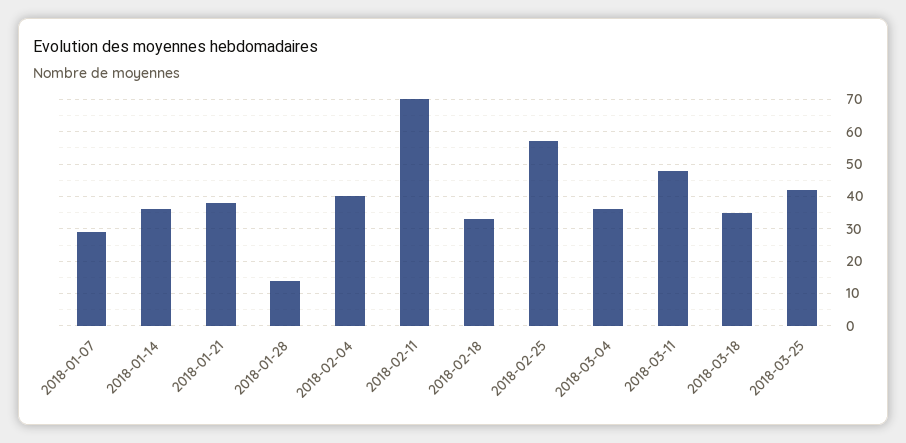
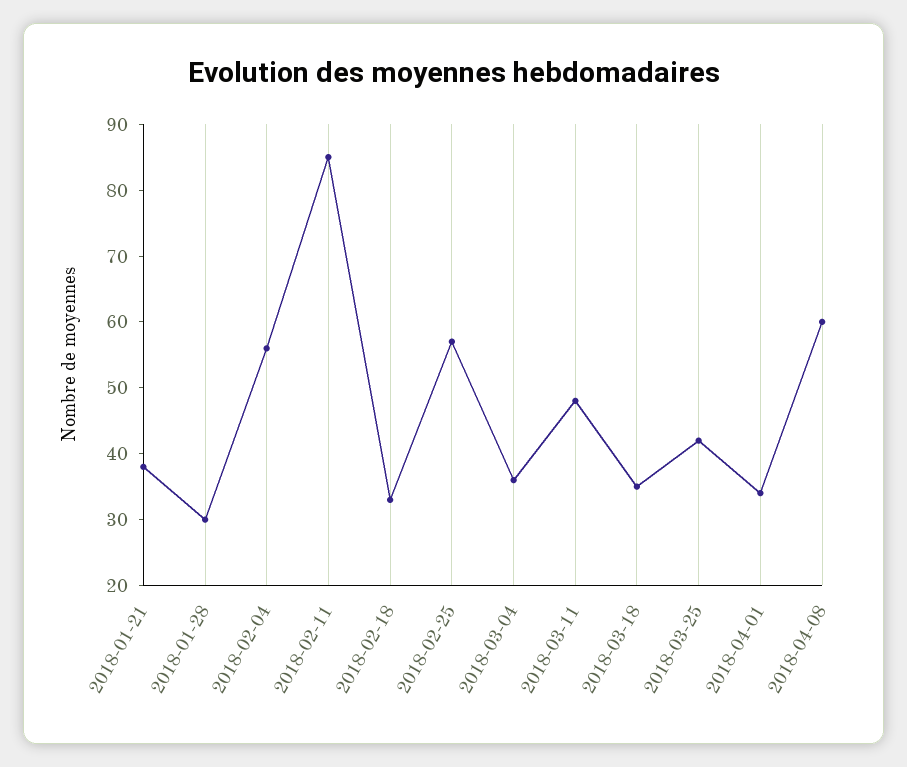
2018-01-07: 30 -> none
2018-01-14: 35 -> none
2018-01-28: 15 -> 30
2018-02-04: 40 -> 55
2018-02-11: 70 -> 85
2018-04-01: none -> 35
2018-04-08: none -> 60

